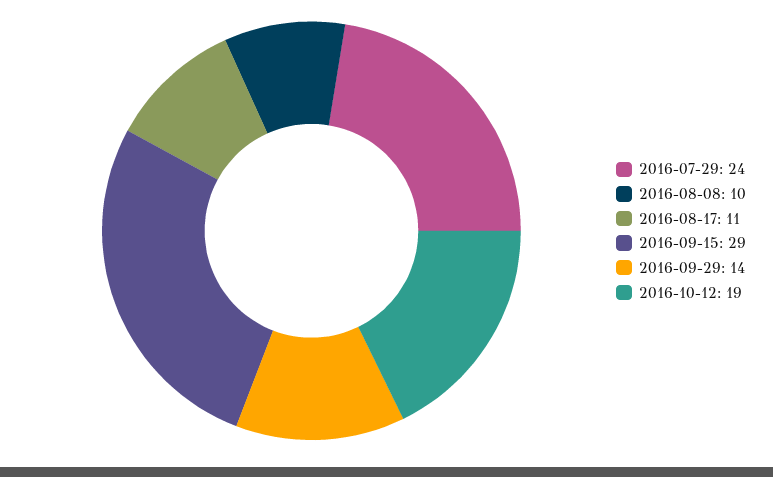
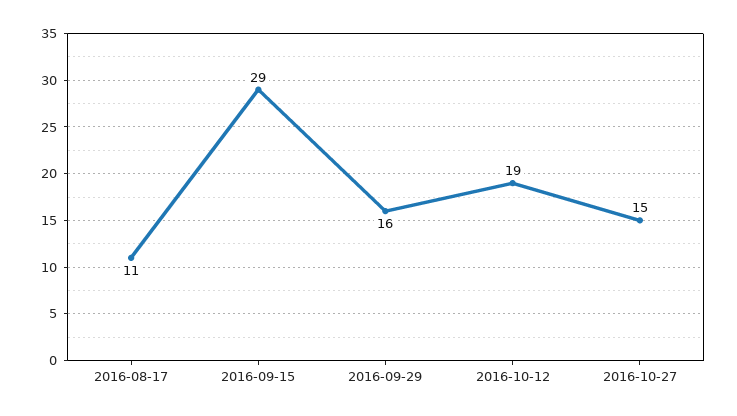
2016-07-29: 24 -> none
2016-08-08: 10 -> none
2016-09-29: 14 -> 16
2016-10-27: none -> 15

